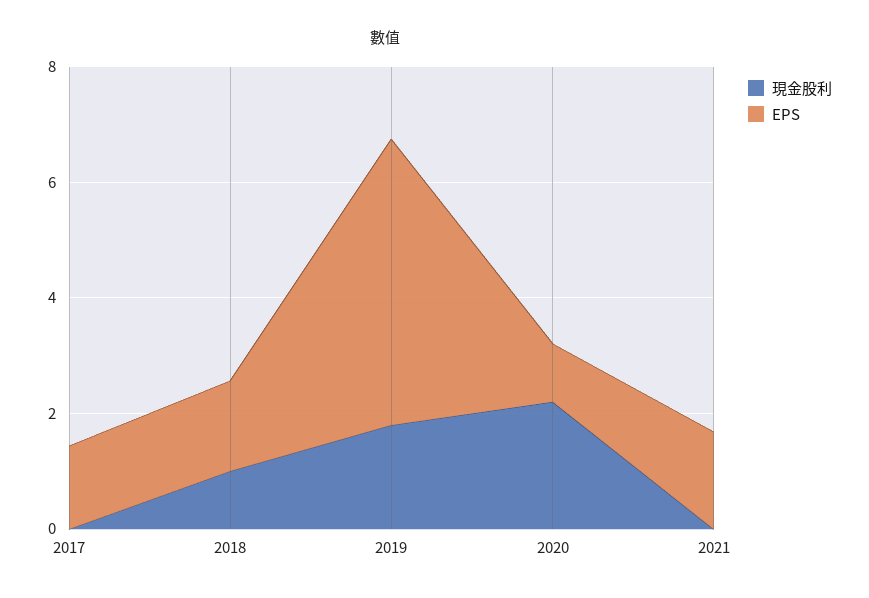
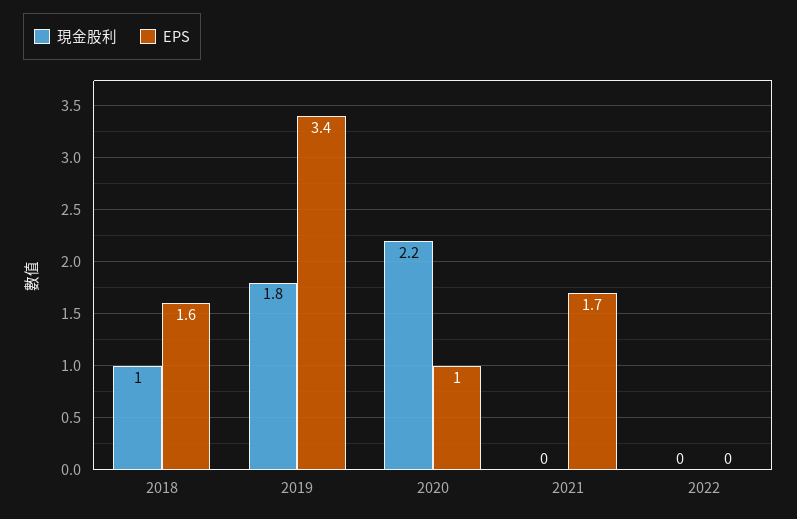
現金股利, 2017: 0 -> none
EPS, 2017: 1.5 -> none
EPS, 2019: 5 -> 3.4
現金股利, 2022: none -> 0
EPS, 2022: none -> 0

